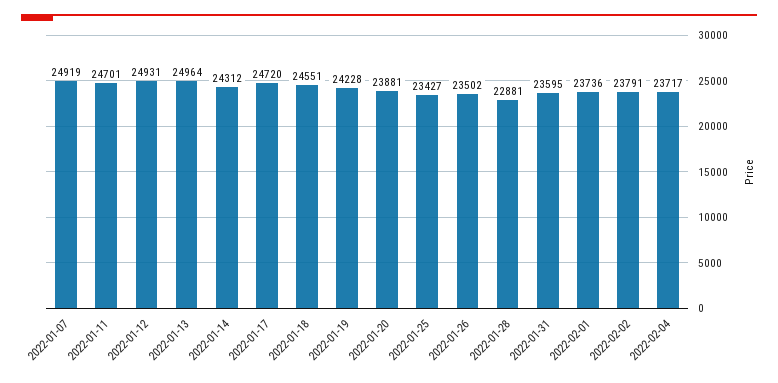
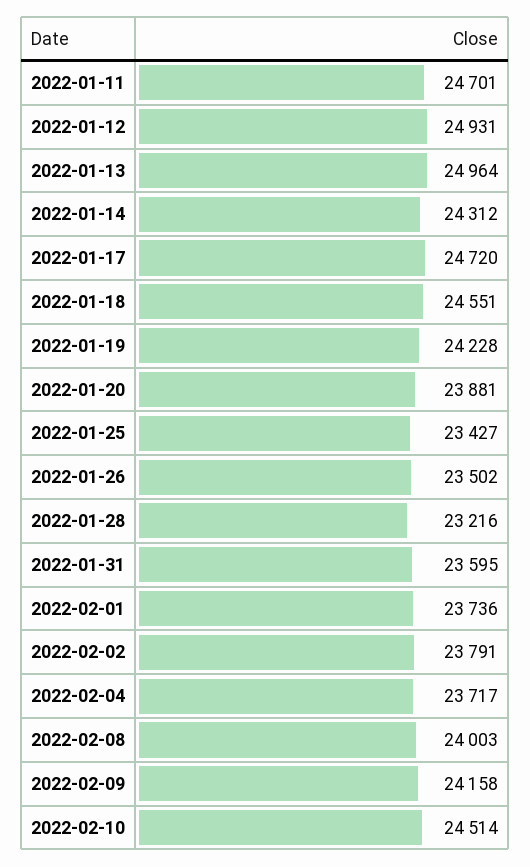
2022-01-07: 24919 -> none
2022-01-28: 22881 -> 23216
2022-02-08: none -> 24003
2022-02-09: none -> 24158
2022-02-10: none -> 24514

